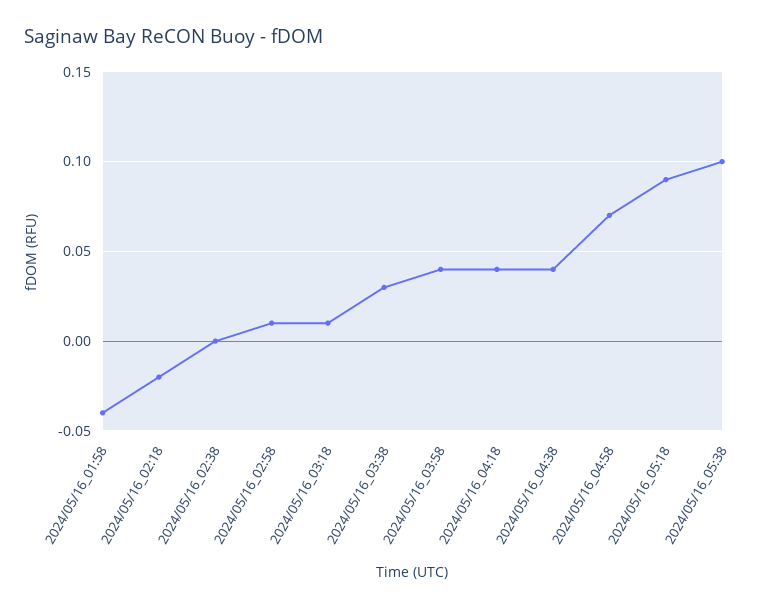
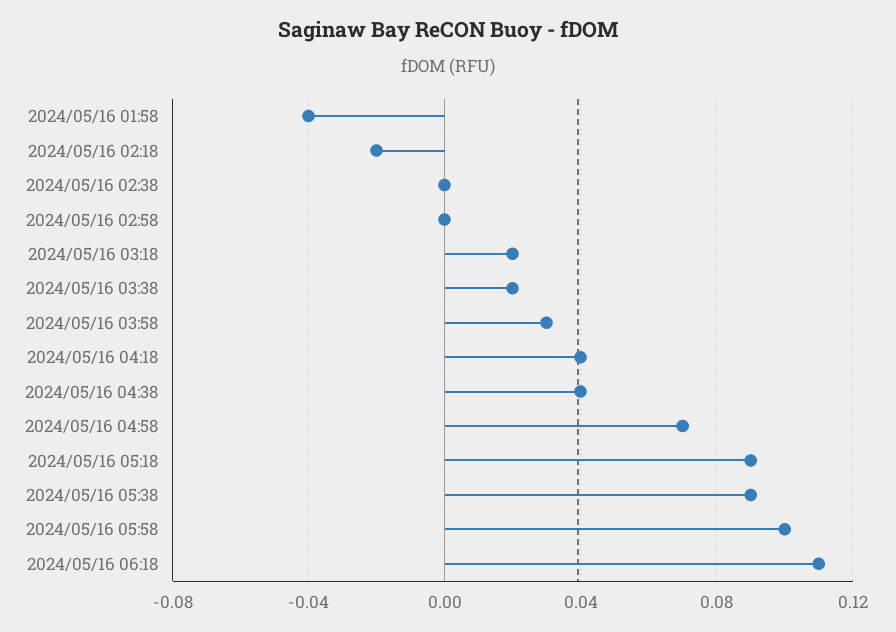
2024/05/16_02:58: 0.01 -> 0
2024/05/16_03:18: 0.01 -> 0.02
2024/05/16_03:38: 0.03 -> 0.02
2024/05/16_03:58: 0.04 -> 0.03
2024/05/16_05:38: 0.1 -> 0.09
2024/05/16 05:58: none -> 0.1
2024/05/16 06:18: none -> 0.11

